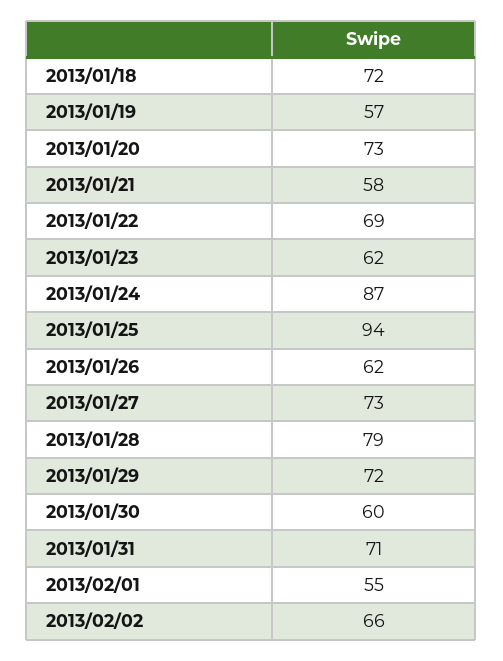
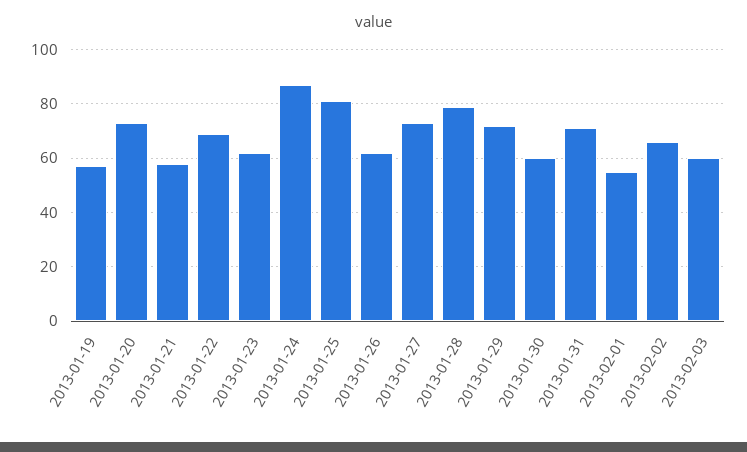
2013/01/18: 72 -> none
2013/01/25: 94 -> 80
2013-02-03: none -> 60

